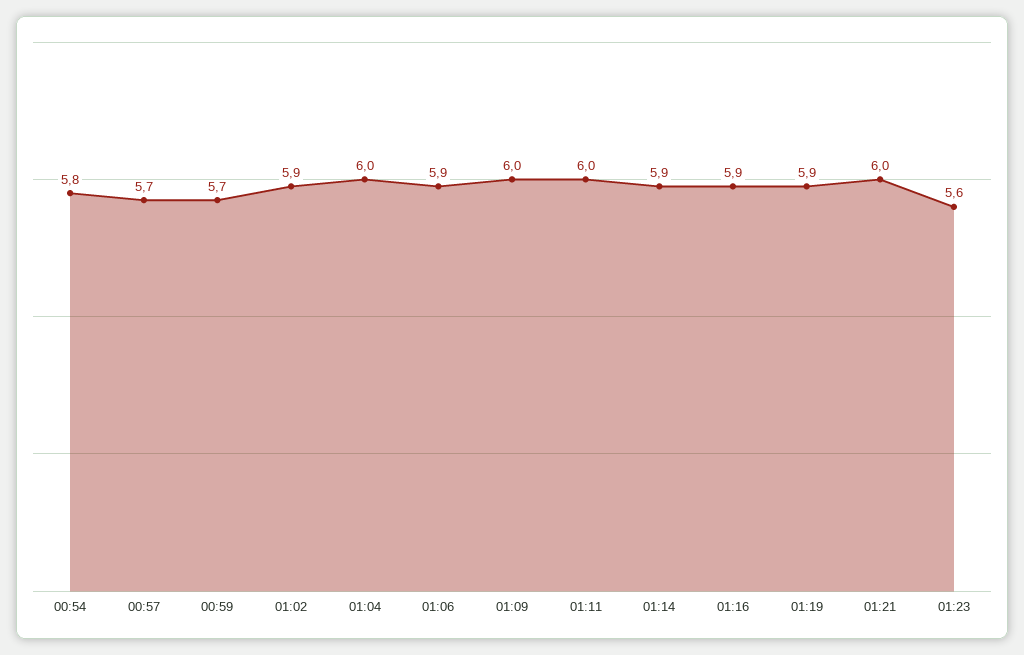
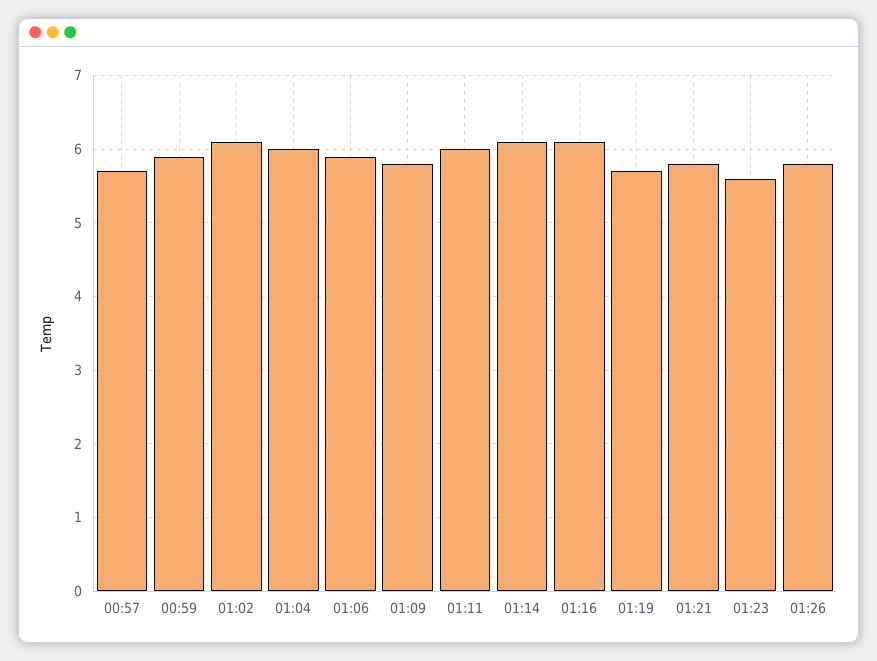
00:54: 5.8 -> none
00:59: 5.7 -> 5.9
01:02: 5.9 -> 6.1
01:09: 6 -> 5.8
01:14: 5.9 -> 6.1
01:16: 5.9 -> 6.1
01:19: 5.9 -> 5.7
01:21: 6 -> 5.8
01:26: none -> 5.8

